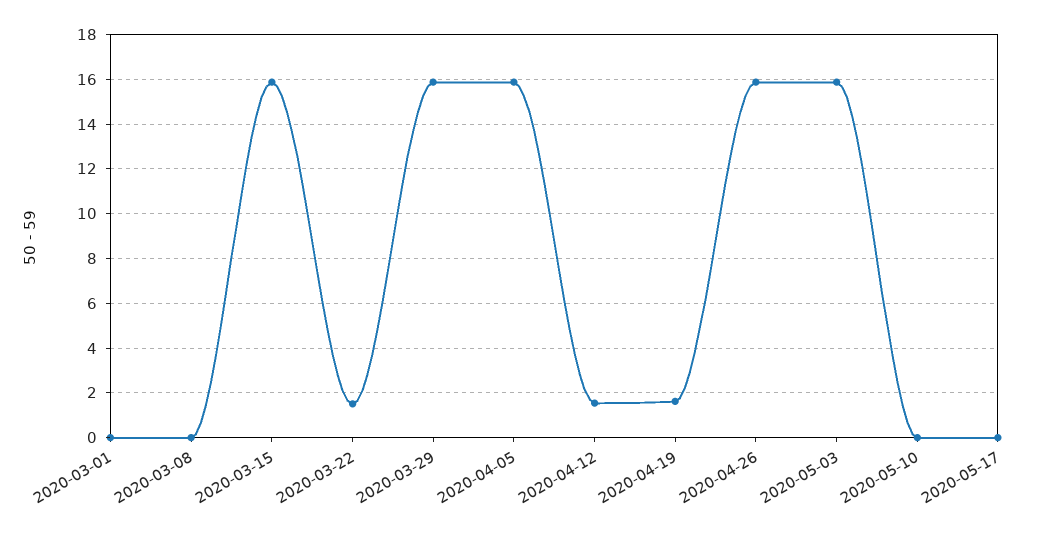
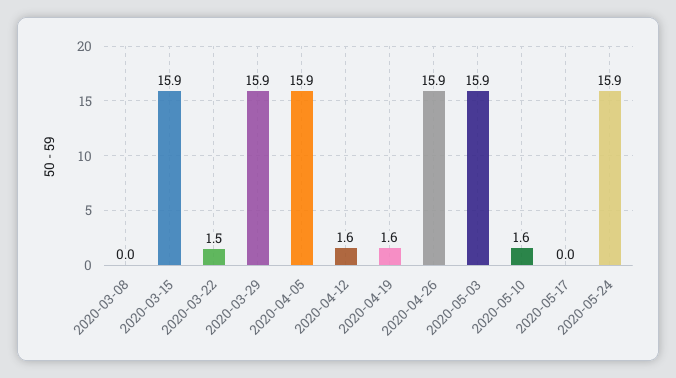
2020-03-01: 0 -> none
2020-05-10: 0 -> 1.6
2020-05-24: none -> 15.9

